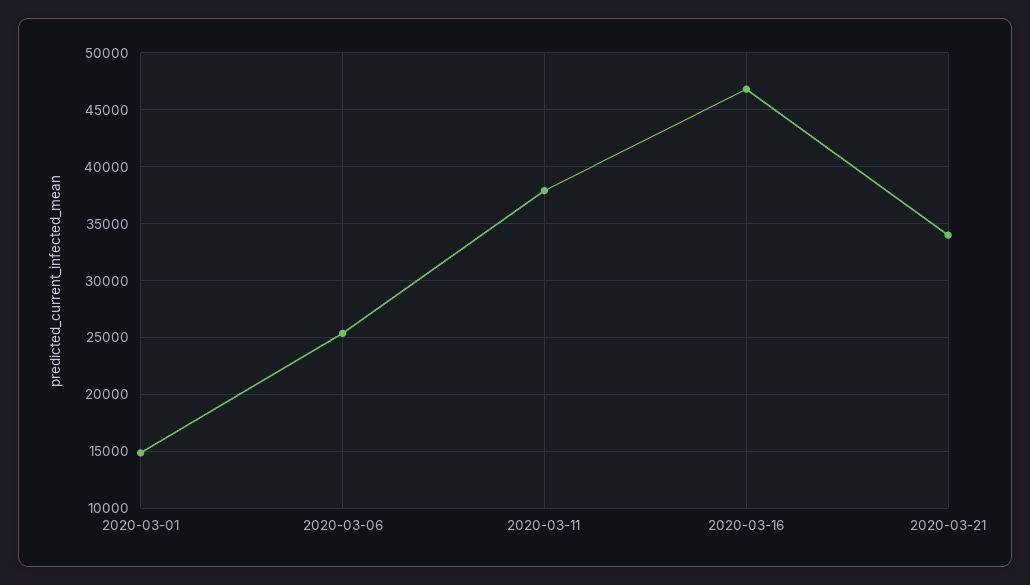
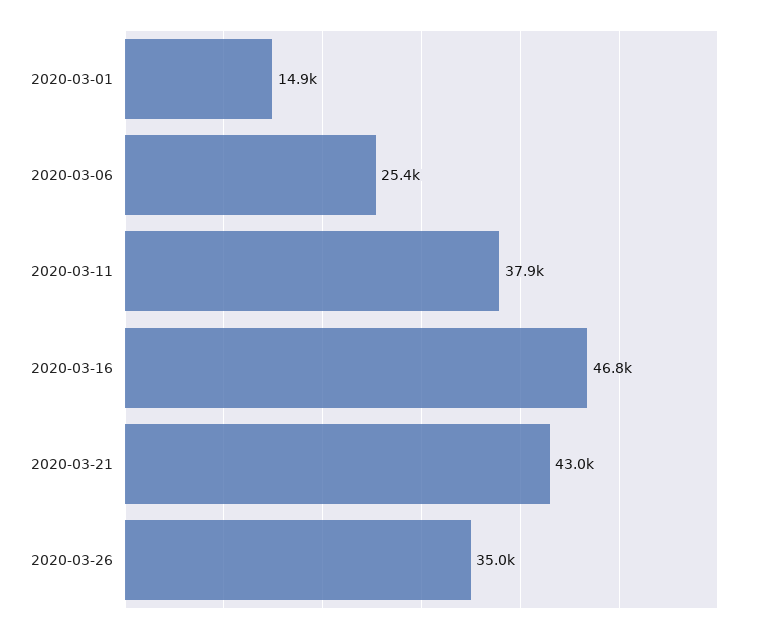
2020-03-21: 34000 -> 43000
2020-03-26: none -> 35000

